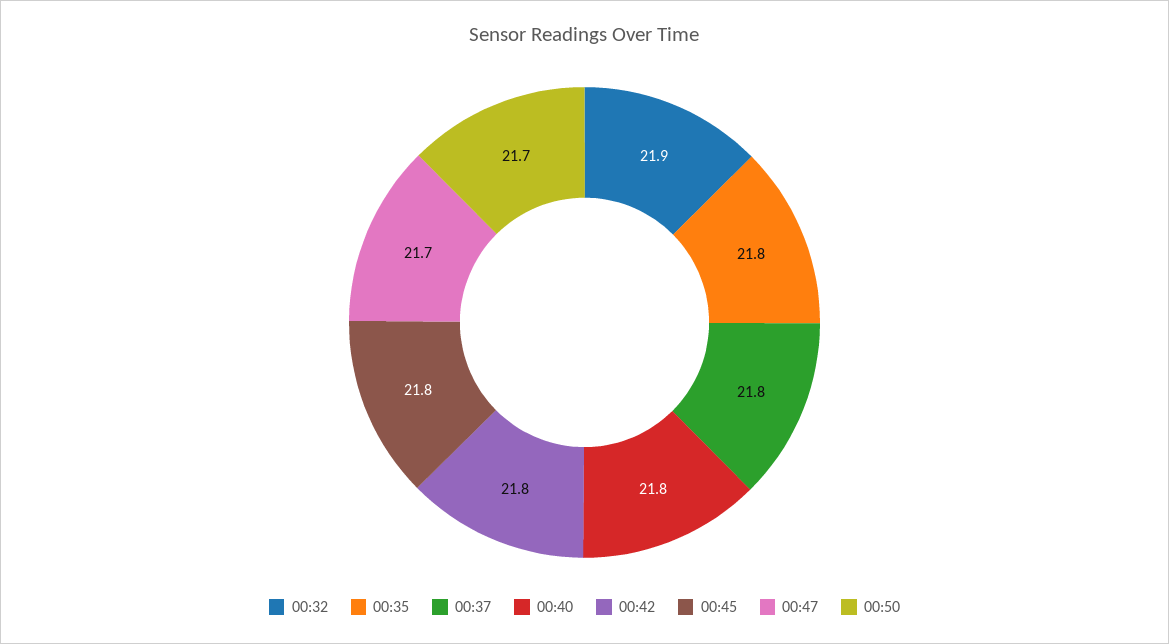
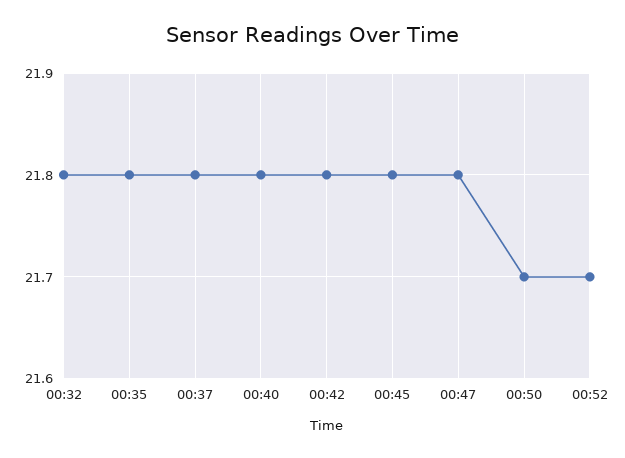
00:32: 21.9 -> 21.8
00:47: 21.7 -> 21.8
00:52: none -> 21.7

